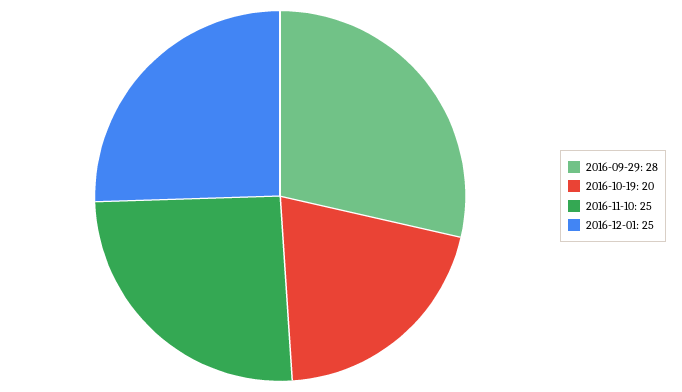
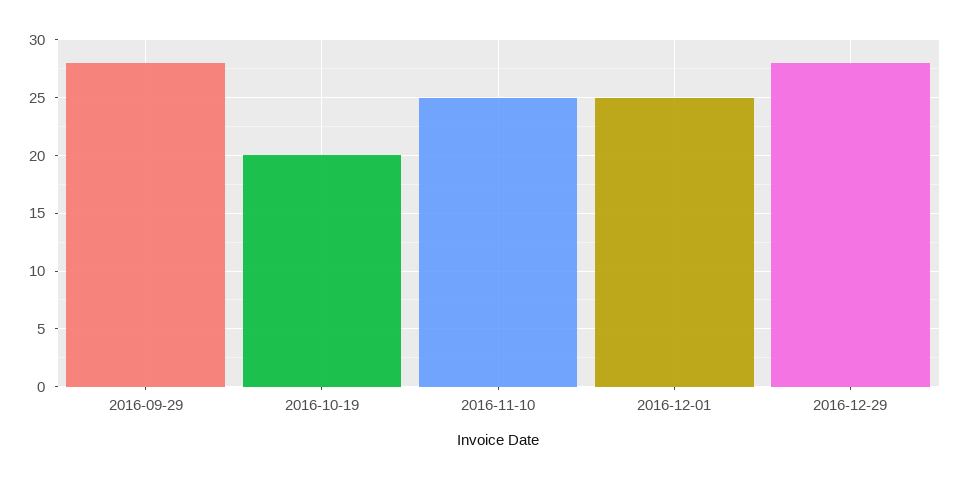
2016-12-29: none -> 28

